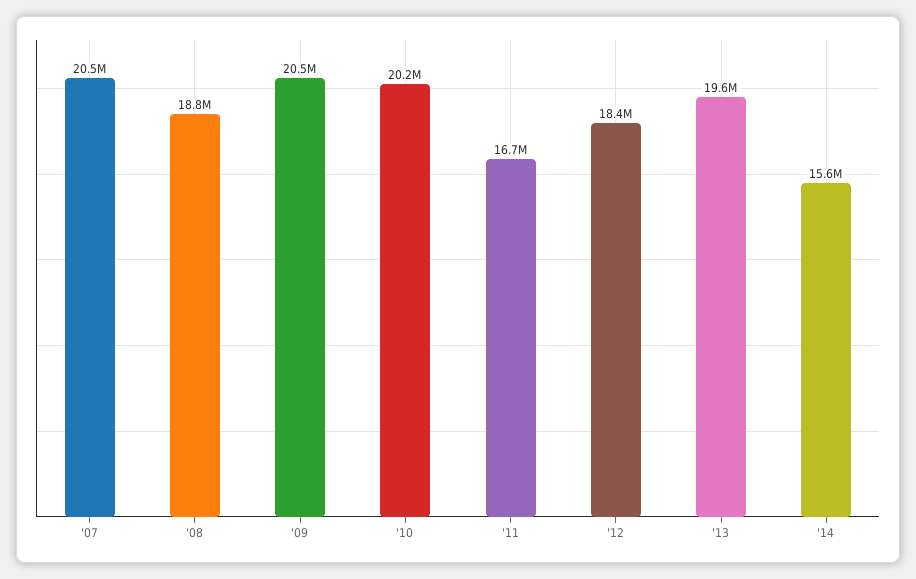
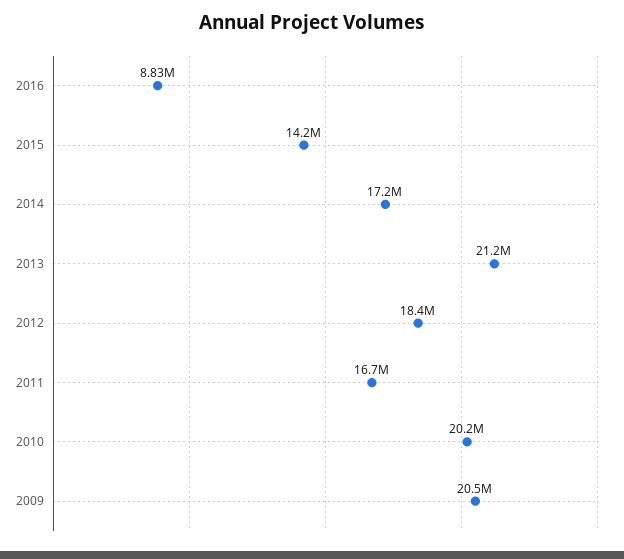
'07: 20500000 -> none
'08: 18800000 -> none
'13: 19600000 -> 21200000
'14: 15600000 -> 17200000
2016: none -> 8830000
2015: none -> 14200000

